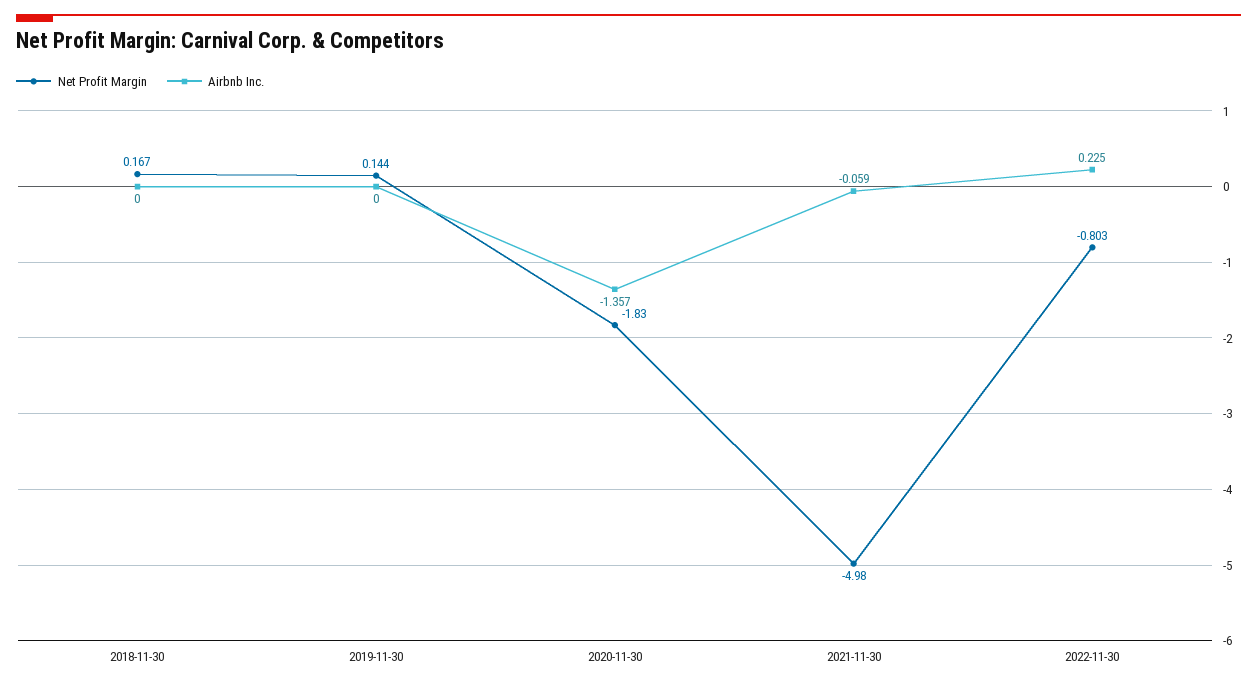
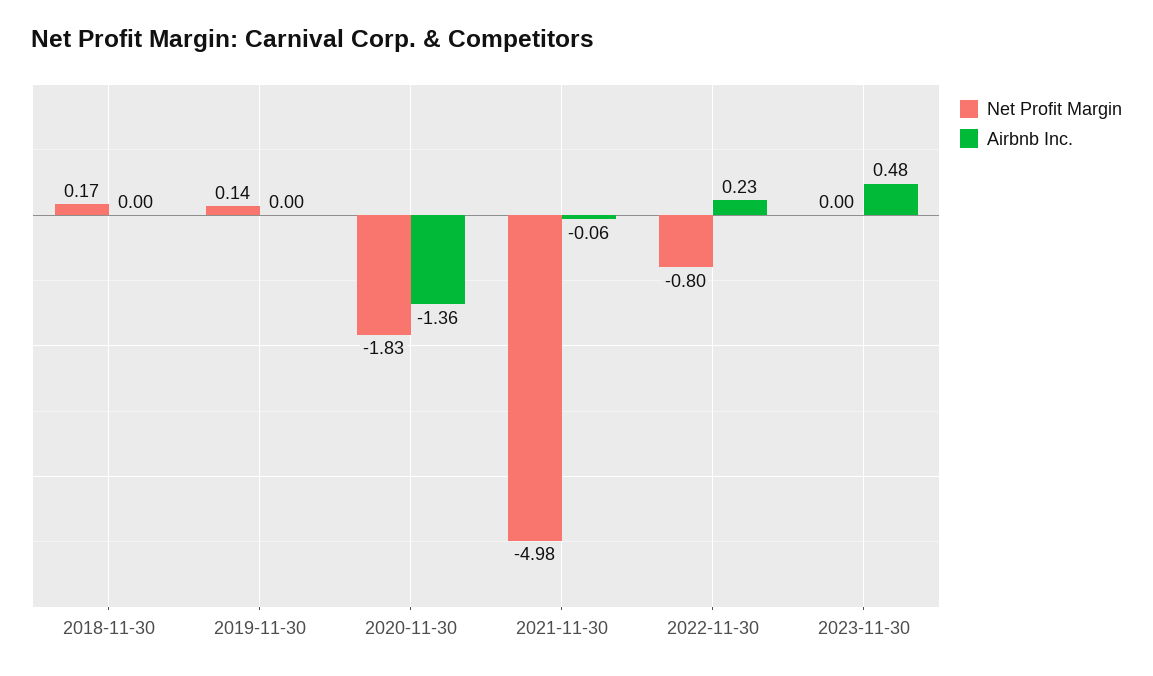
Net Profit Margin, 2023-11-30: none -> 0
Airbnb Inc., 2023-11-30: none -> 0.48

